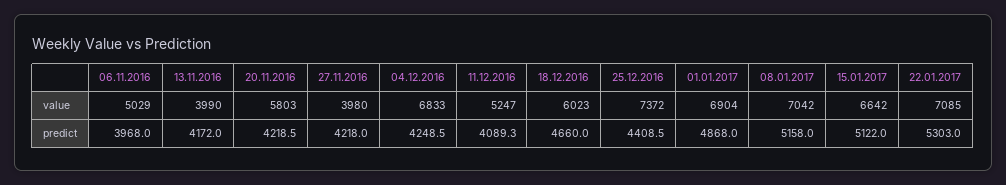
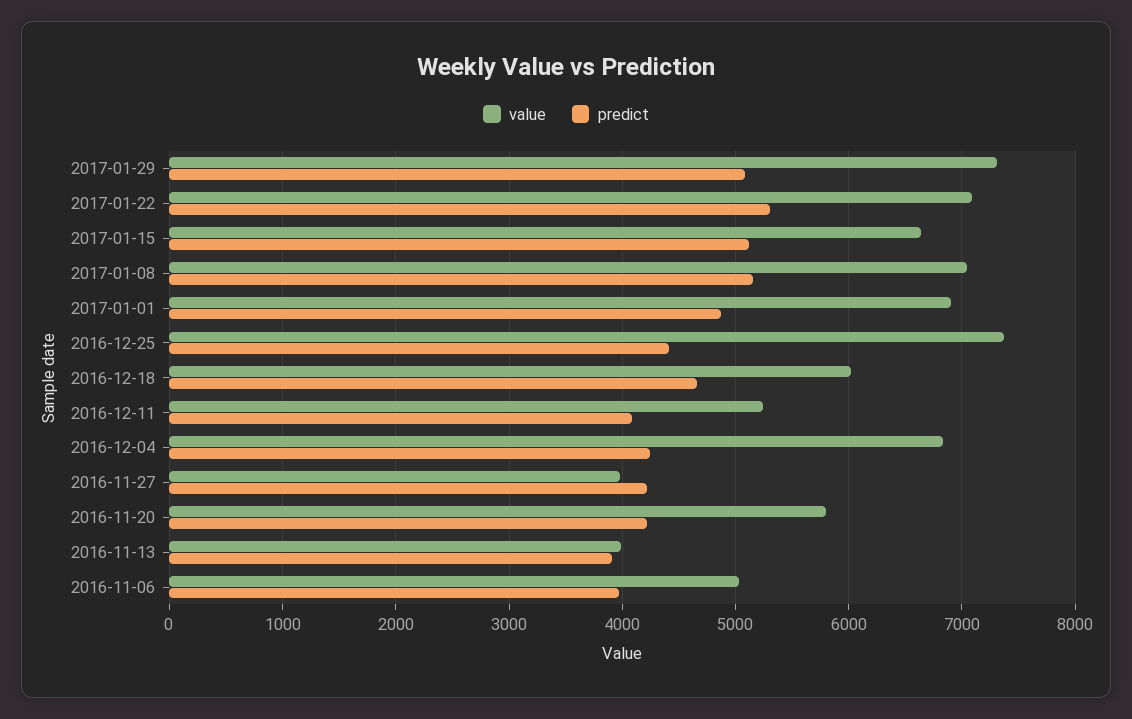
predict, 13.11.2016: 4172 -> 3900
value, 2017-01-29: none -> 7300
predict, 2017-01-29: none -> 5100

